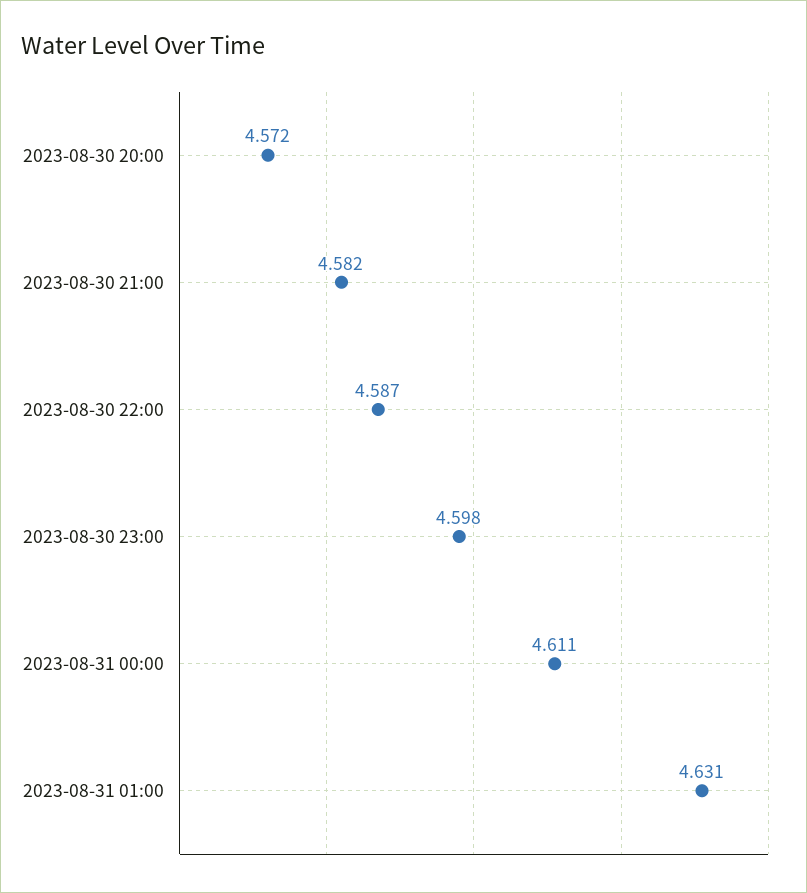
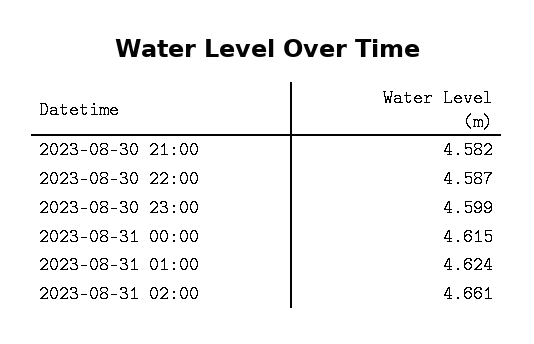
2023-08-30 20:00: 4.572 -> none
2023-08-30 23:00: 4.598 -> 4.599
2023-08-31 00:00: 4.611 -> 4.615
2023-08-31 01:00: 4.631 -> 4.624
2023-08-31 02:00: none -> 4.661

